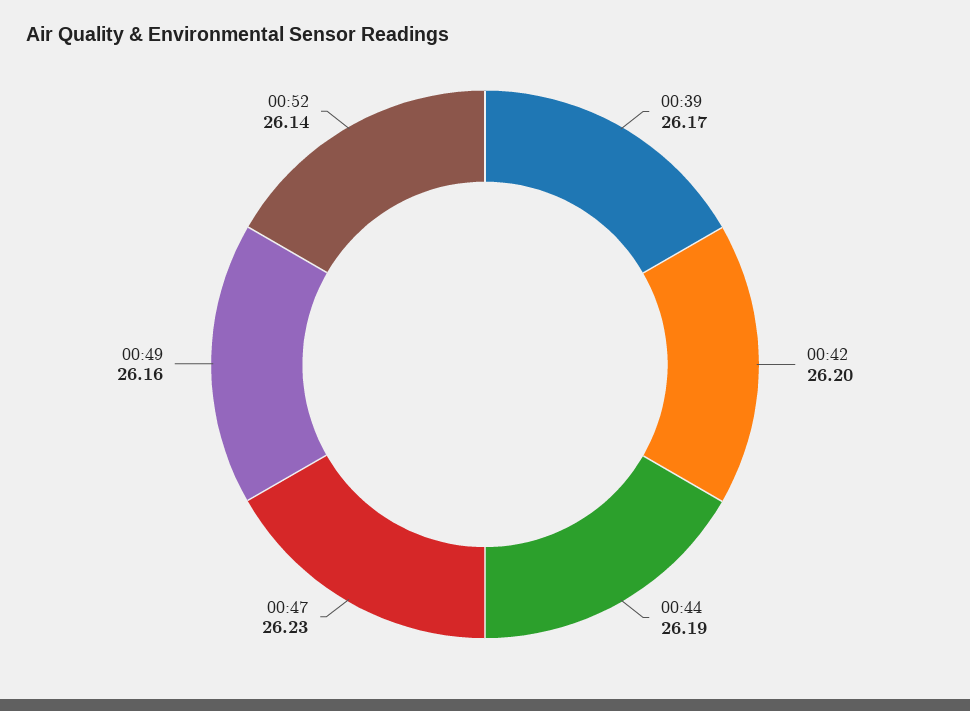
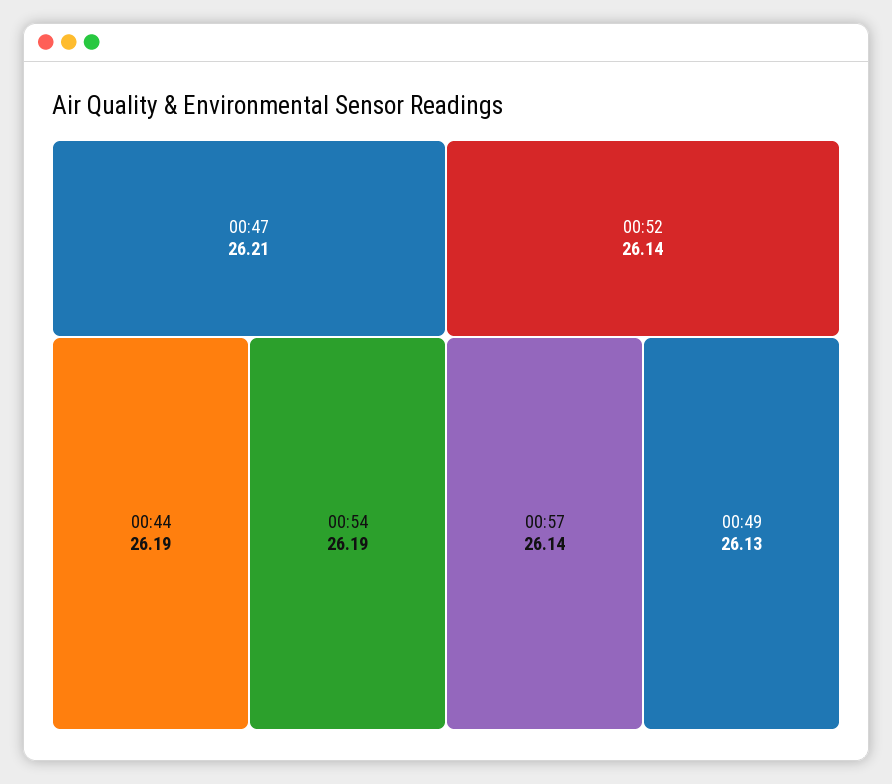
00:39: 26.17 -> none
00:42: 26.2 -> none
00:47: 26.23 -> 26.21
00:49: 26.16 -> 26.13
00:54: none -> 26.19
00:57: none -> 26.14

